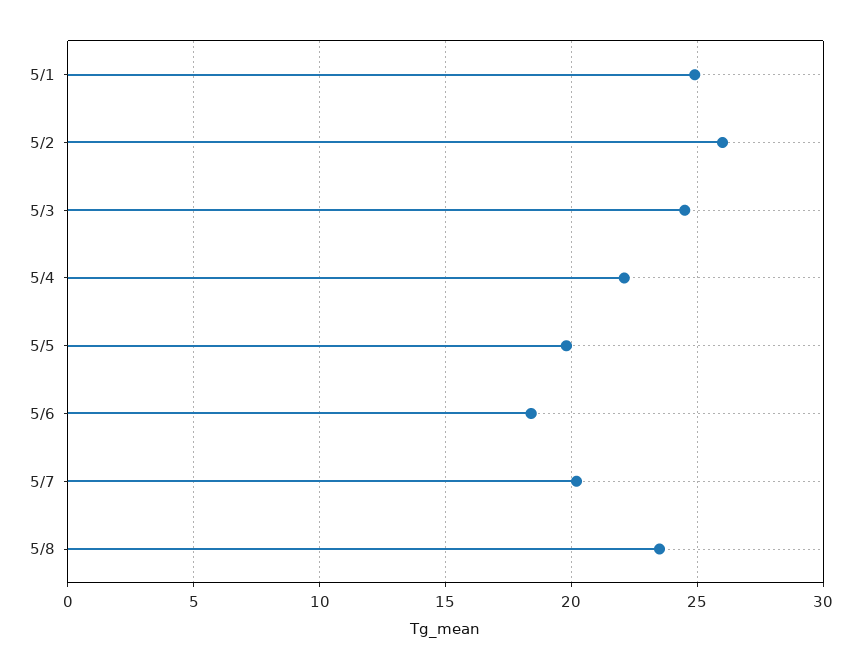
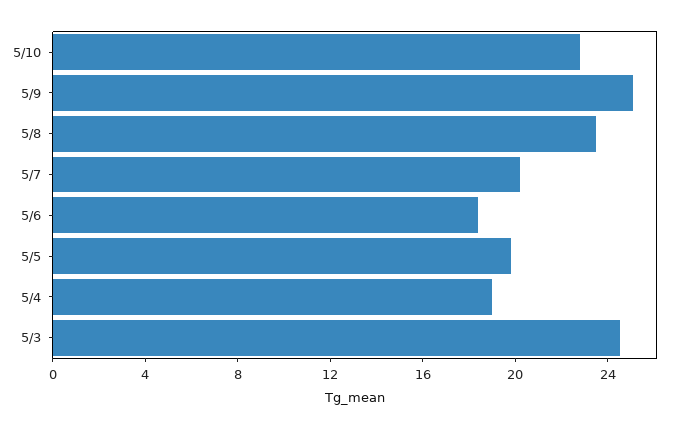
5/1: 25 -> none
5/2: 26 -> none
5/4: 22 -> 19
5/10: none -> 23
5/9: none -> 25

